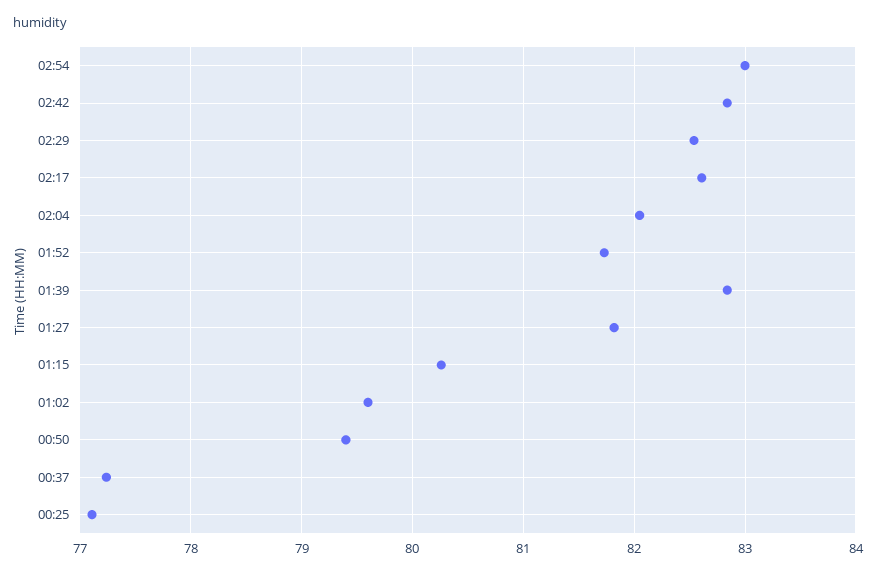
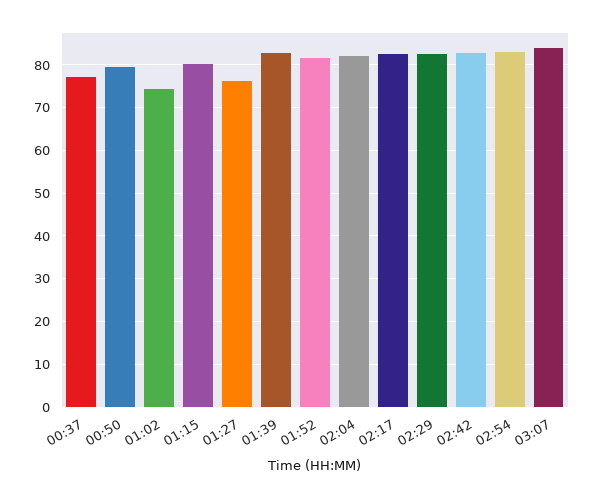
01:27: 81.8 -> 76
01:02: 79.6 -> 74
00:25: 77.1 -> none
03:07: none -> 84

